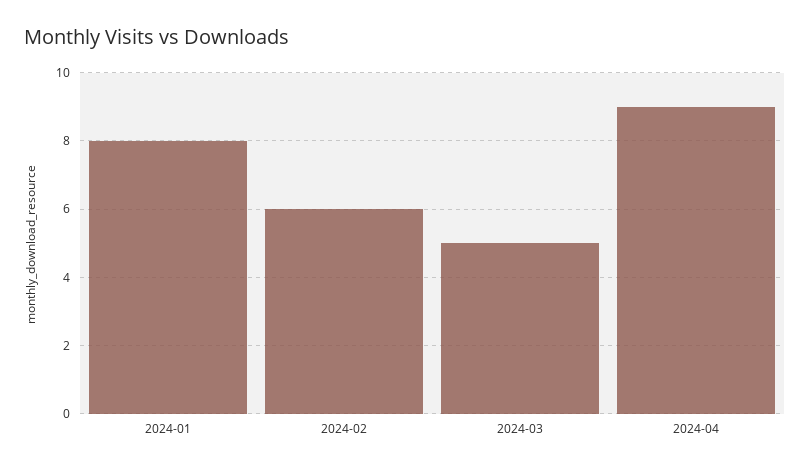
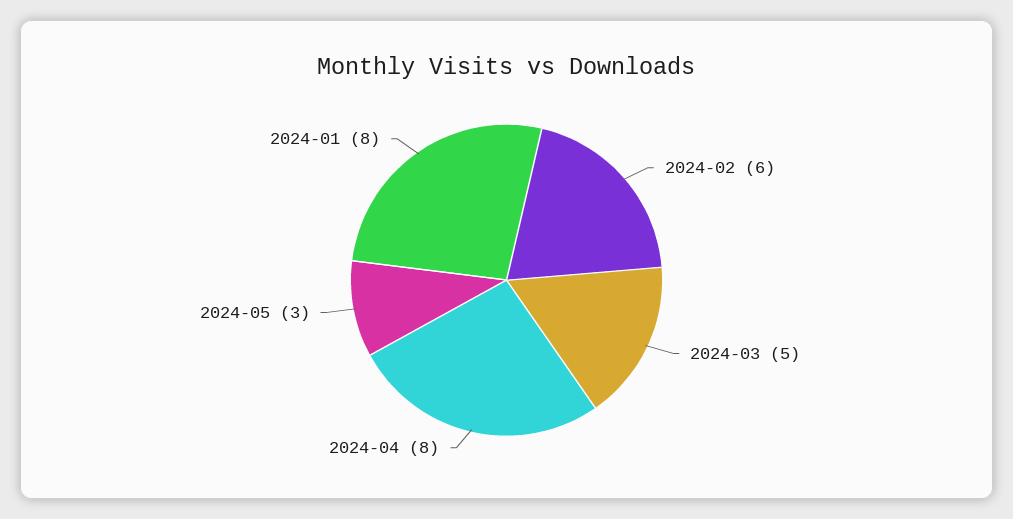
2024-04: 9 -> 8
2024-05: none -> 3

